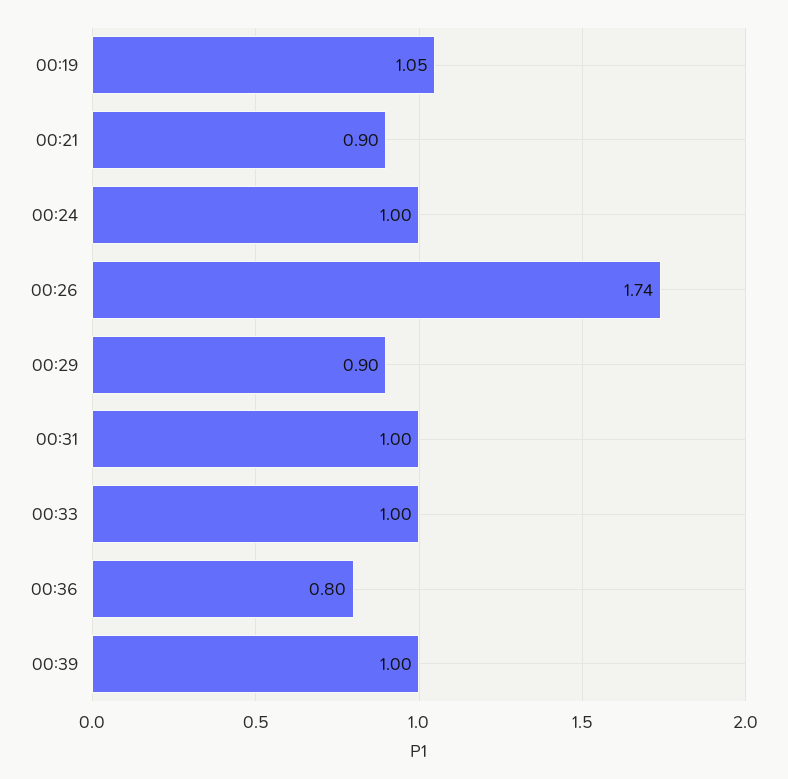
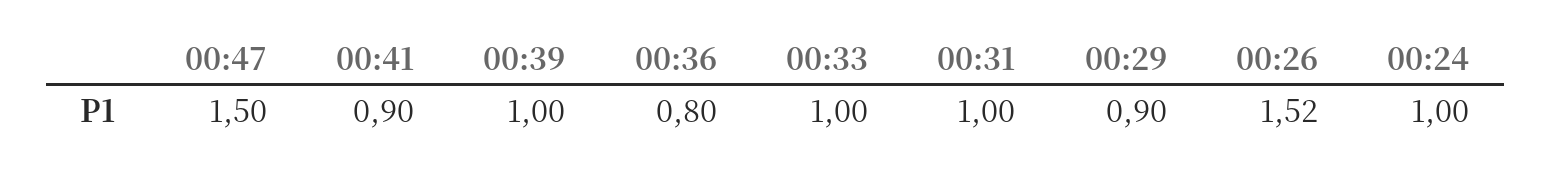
00:19: 1.05 -> none
00:21: 0.9 -> none
00:26: 1.74 -> 1.52
00:47: none -> 1.5
00:41: none -> 0.9

